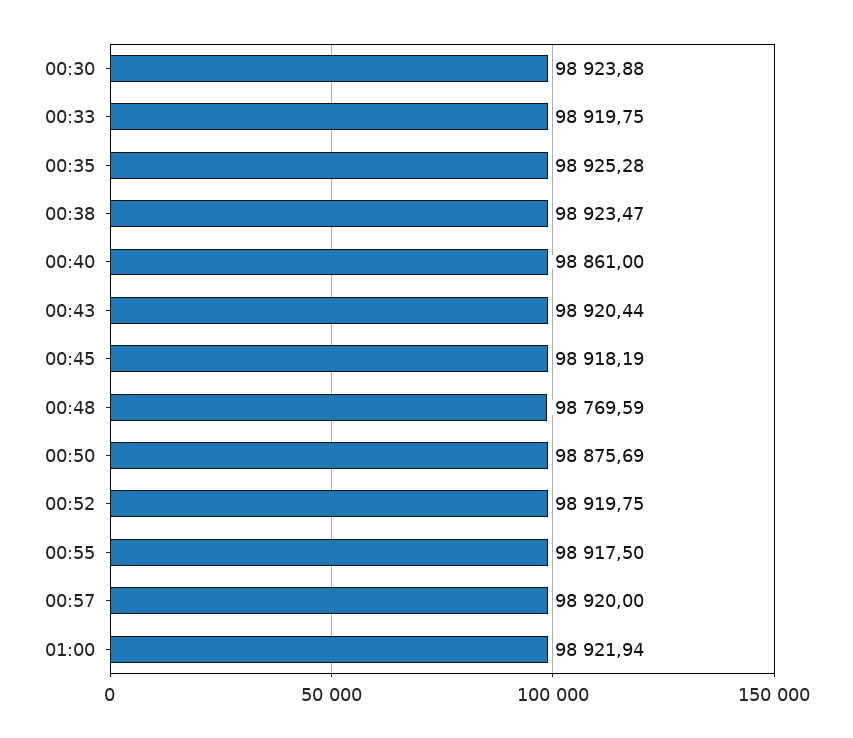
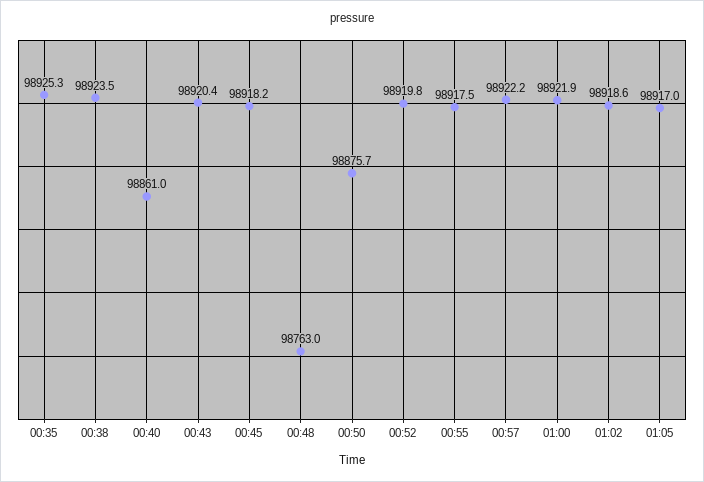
00:30: 98923.88 -> none
00:33: 98919.75 -> none
00:48: 98769.59 -> 98763
00:57: 98920 -> 98922.2
01:02: none -> 98918.6
01:05: none -> 98917

